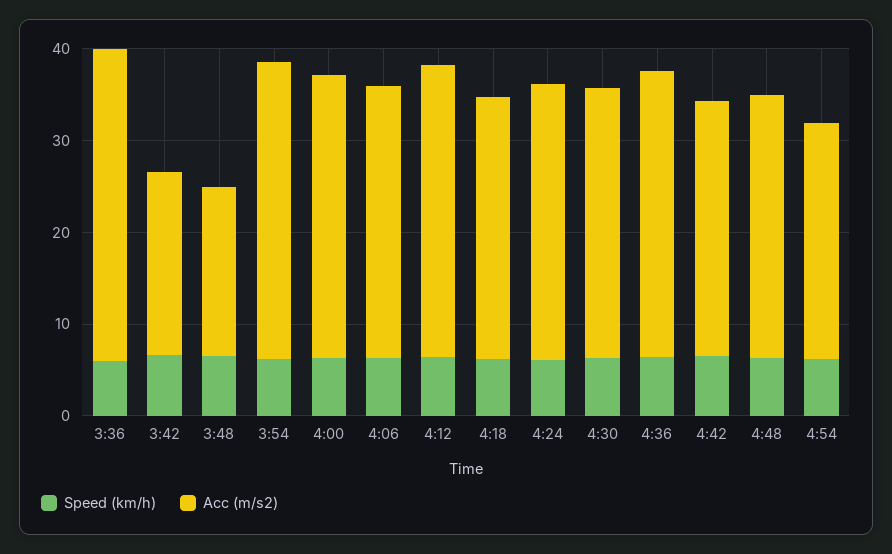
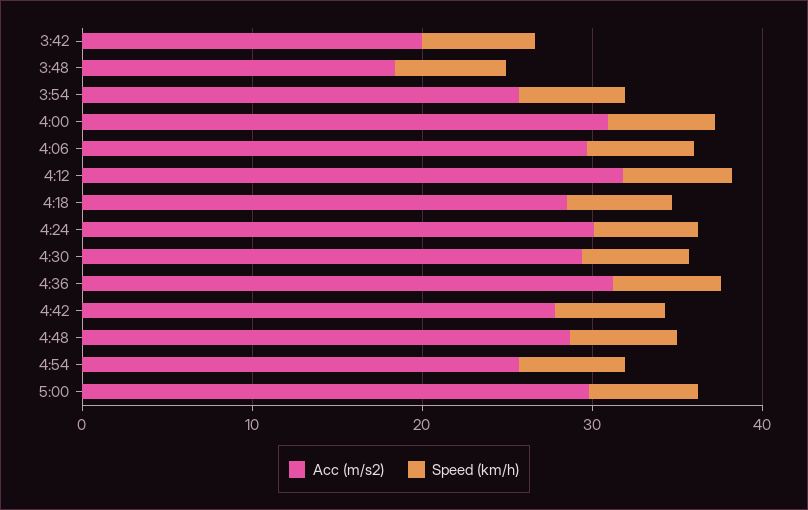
Speed (km/h), 3:36: 6 -> none
Acc (m/s2), 3:36: 34 -> none
Acc (m/s2), 3:54: 32 -> 26
Acc (m/s2), 5:00: none -> 30
Speed (km/h), 5:00: none -> 6

